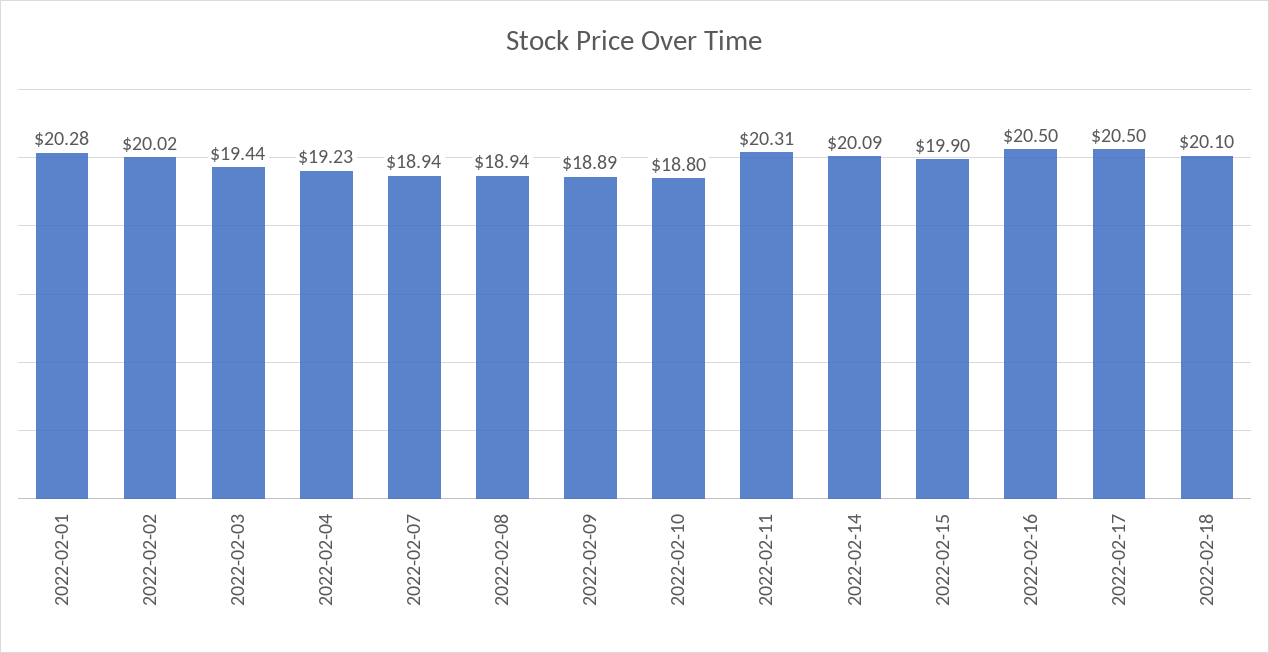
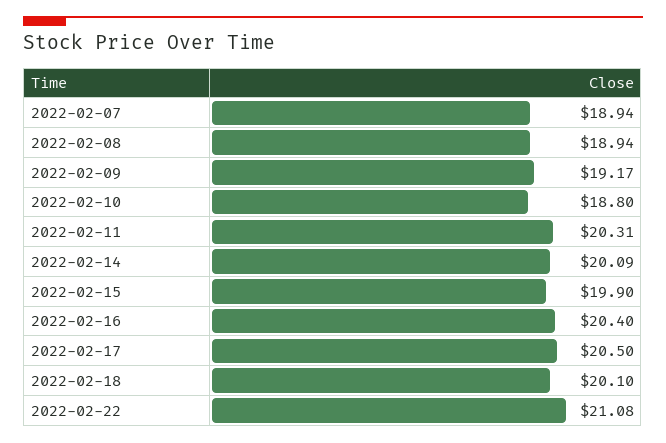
2022-02-01: 20.28 -> none
2022-02-02: 20.02 -> none
2022-02-03: 19.44 -> none
2022-02-04: 19.23 -> none
2022-02-09: 18.89 -> 19.17
2022-02-16: 20.5 -> 20.4
2022-02-22: none -> 21.08

